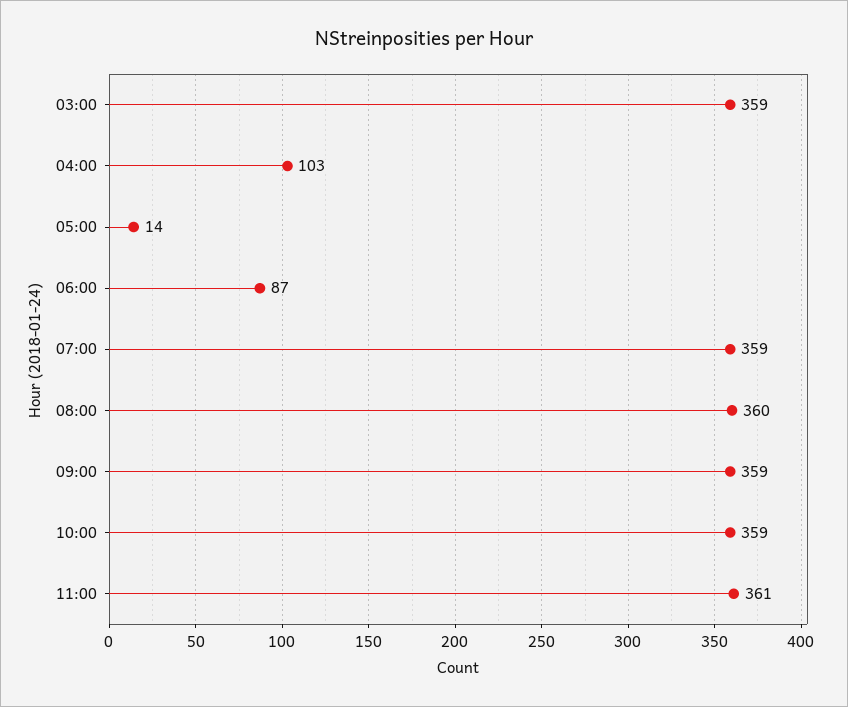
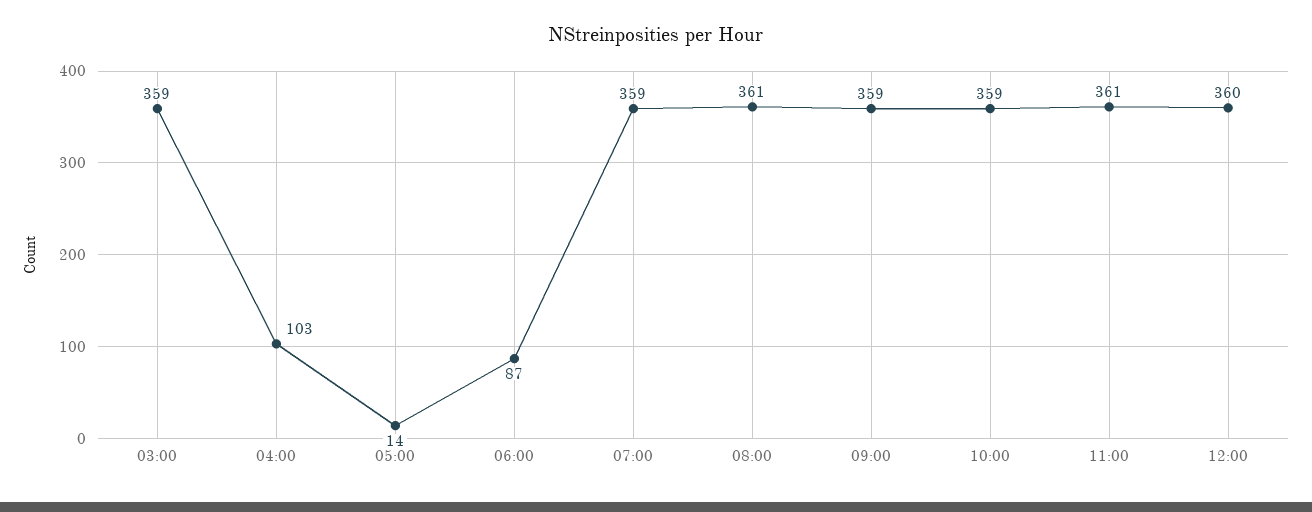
08:00: 360 -> 361
12:00: none -> 360

